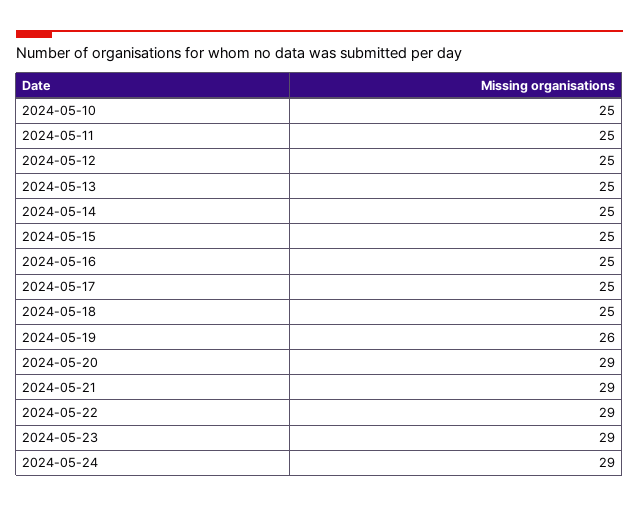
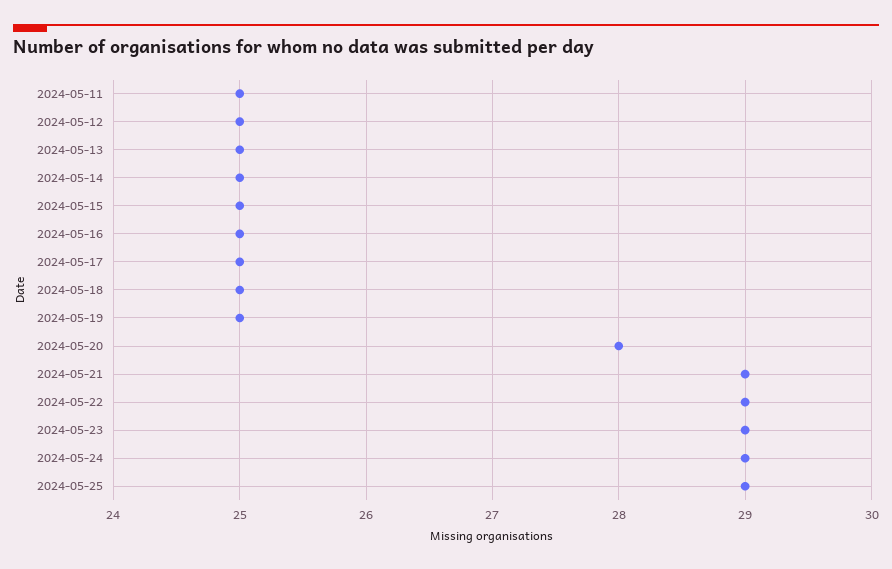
2024-05-10: 25 -> none
2024-05-19: 26 -> 25
2024-05-20: 29 -> 28
2024-05-25: none -> 29

